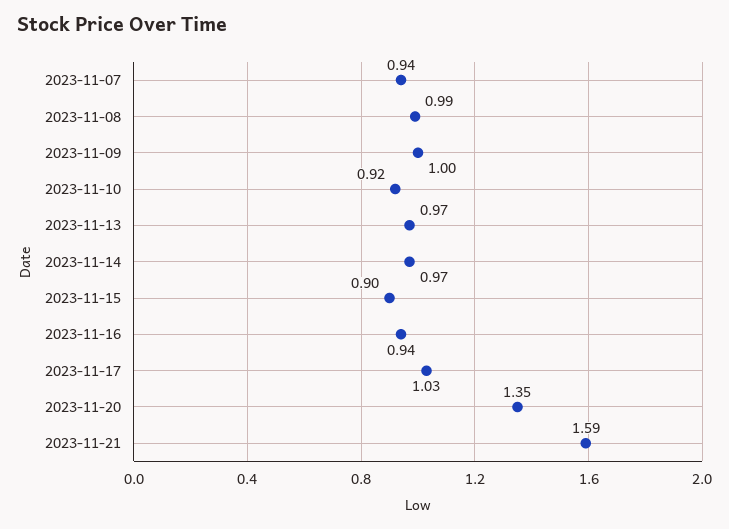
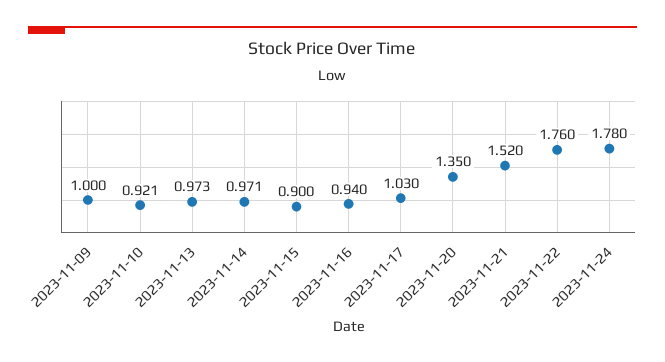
2023-11-07: 0.94 -> none
2023-11-08: 0.99 -> none
2023-11-21: 1.59 -> 1.52
2023-11-22: none -> 1.76
2023-11-24: none -> 1.78

